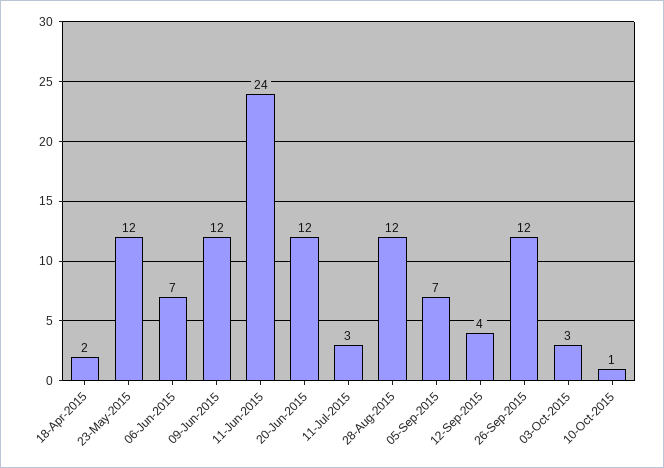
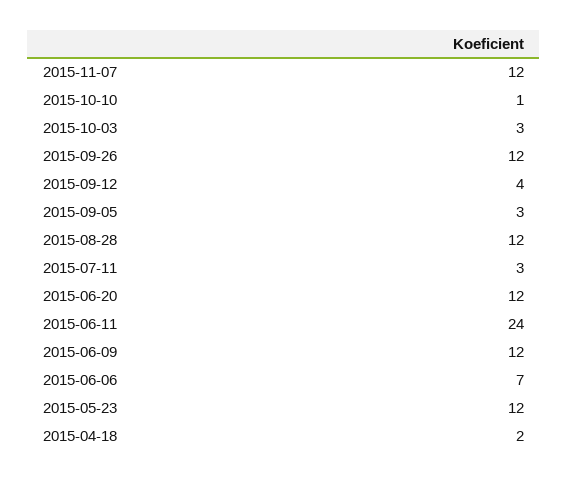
05-Sep-2015: 7 -> 3
2015-11-07: none -> 12

